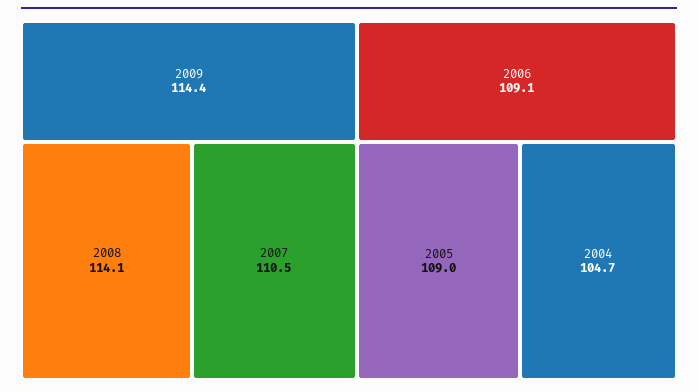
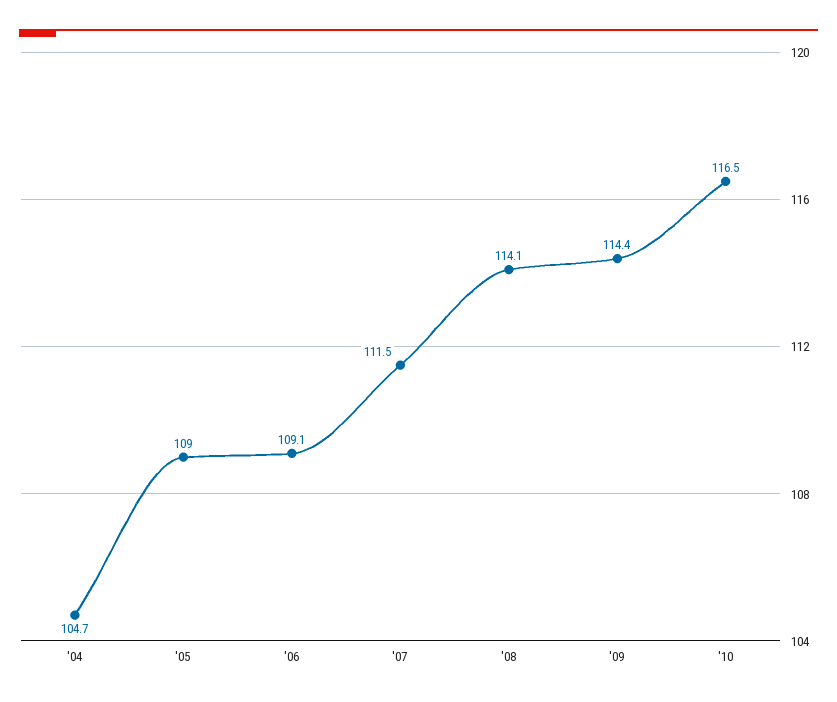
2007: 110.5 -> 111.5
'10: none -> 116.5

